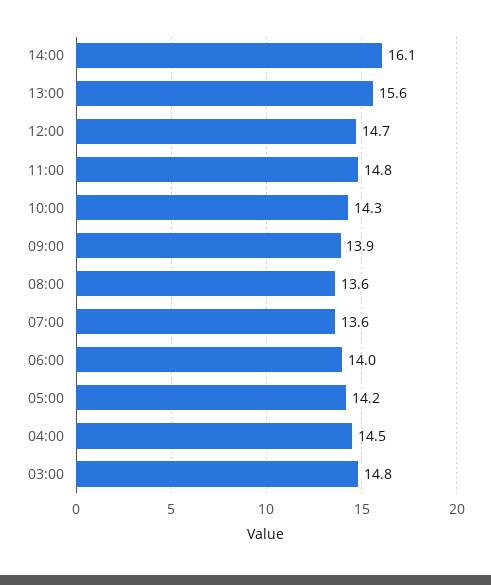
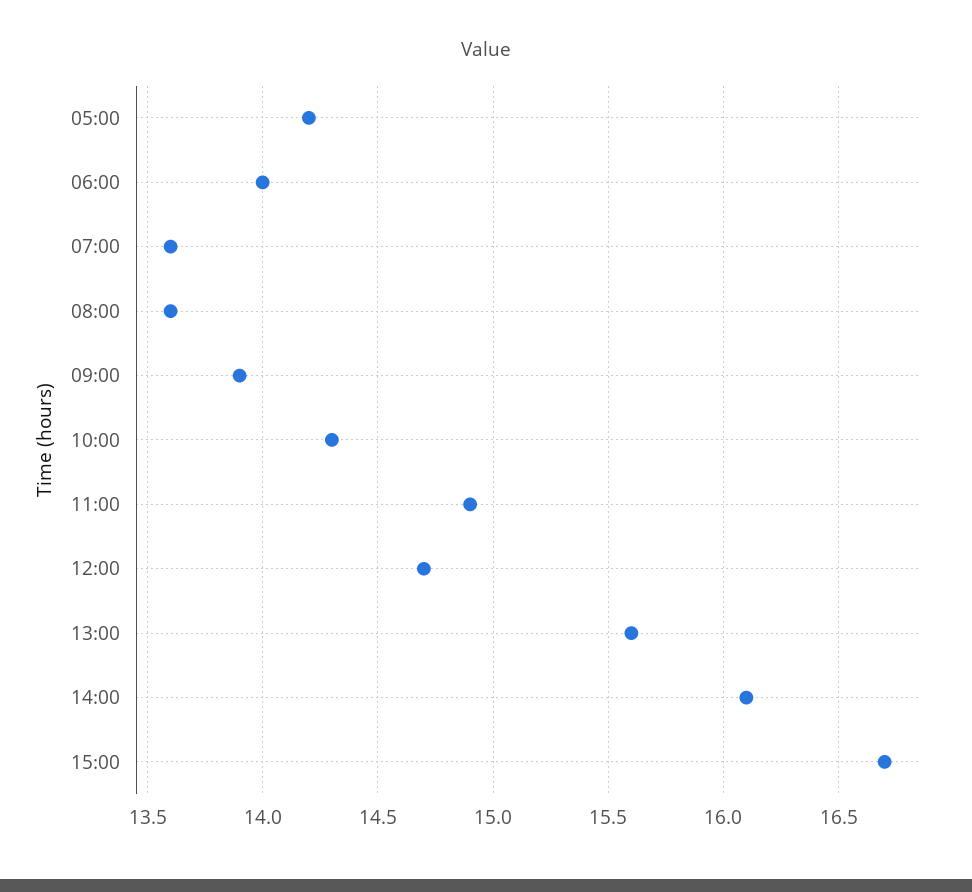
11:00: 14.8 -> 14.9
04:00: 14.5 -> none
03:00: 14.8 -> none
15:00: none -> 16.7

